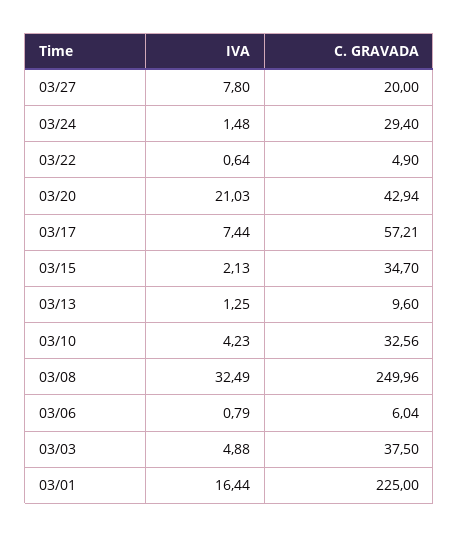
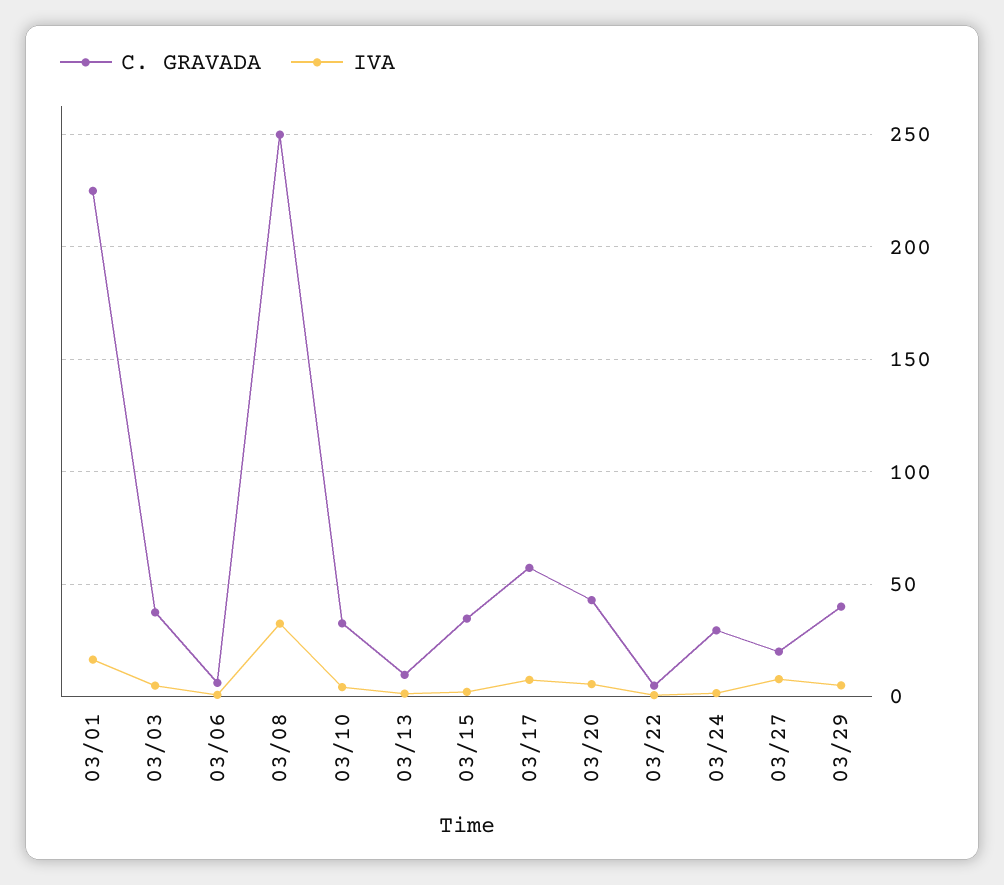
IVA, 03/20: 21.03 -> 5
C. GRAVADA, 03/29: none -> 40
IVA, 03/29: none -> 5

